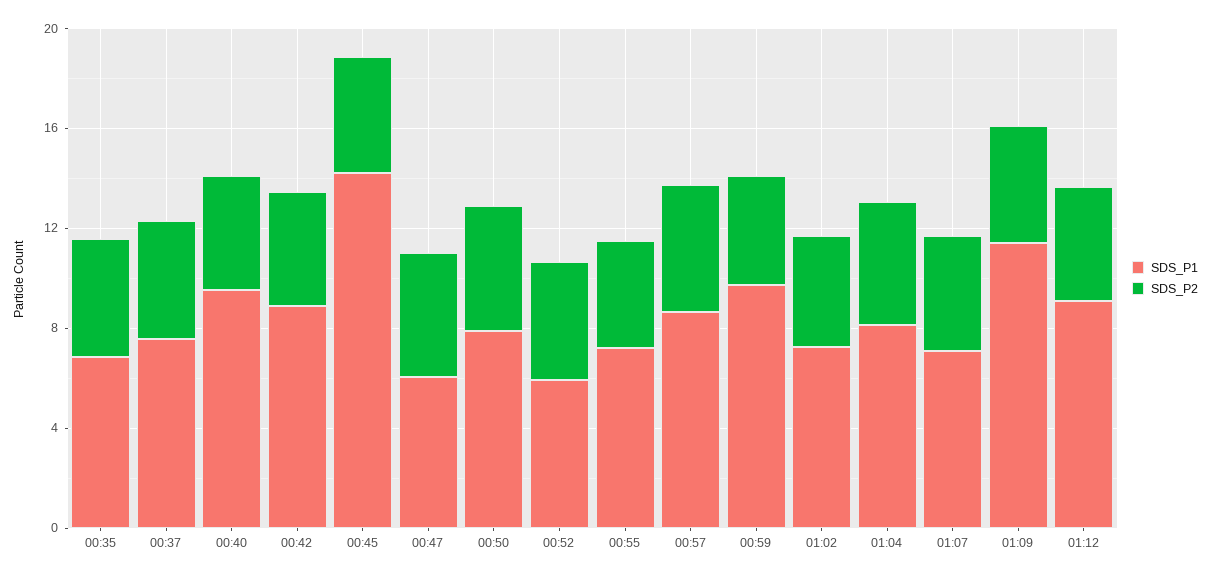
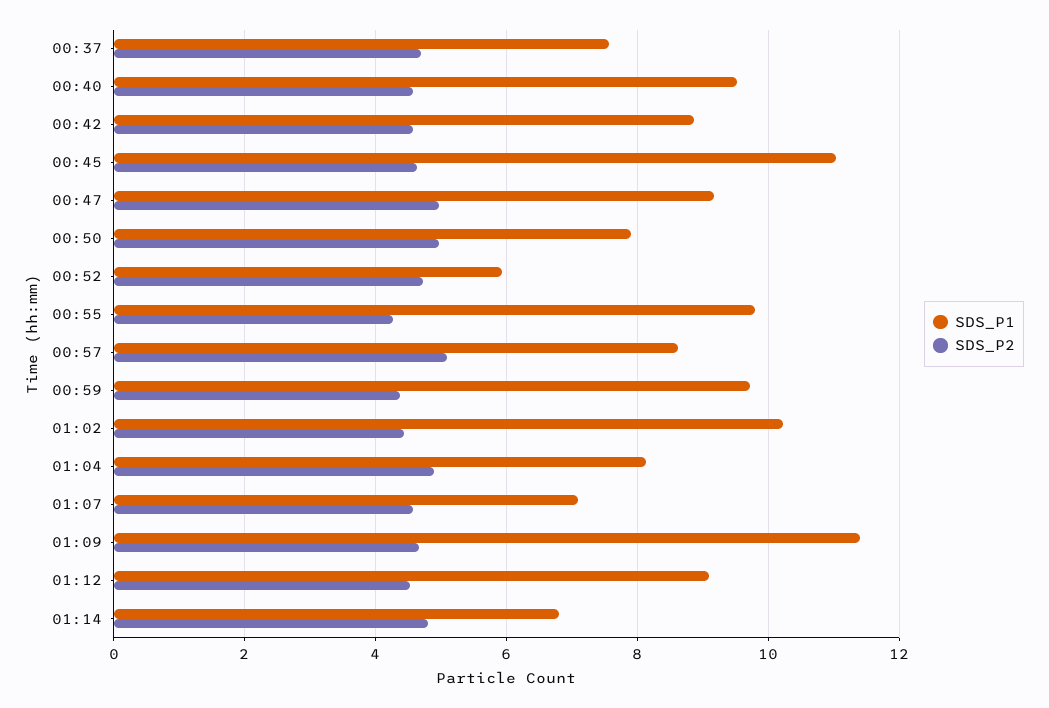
SDS_P1, 00:35: 7 -> none
SDS_P2, 00:35: 5 -> none
SDS_P1, 00:45: 14 -> 11
SDS_P1, 00:47: 6 -> 9.2
SDS_P1, 00:55: 7 -> 9.8
SDS_P1, 01:02: 7 -> 10.2
SDS_P1, 01:14: none -> 6.8
SDS_P2, 01:14: none -> 4.8

